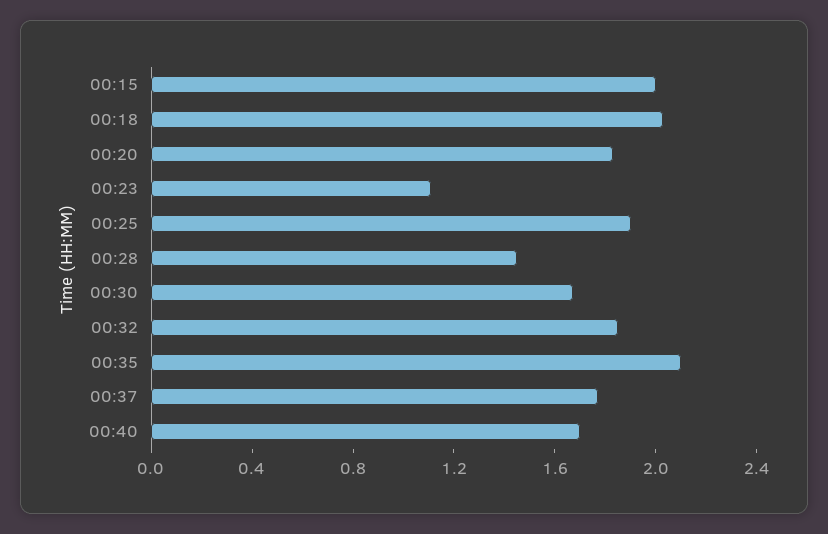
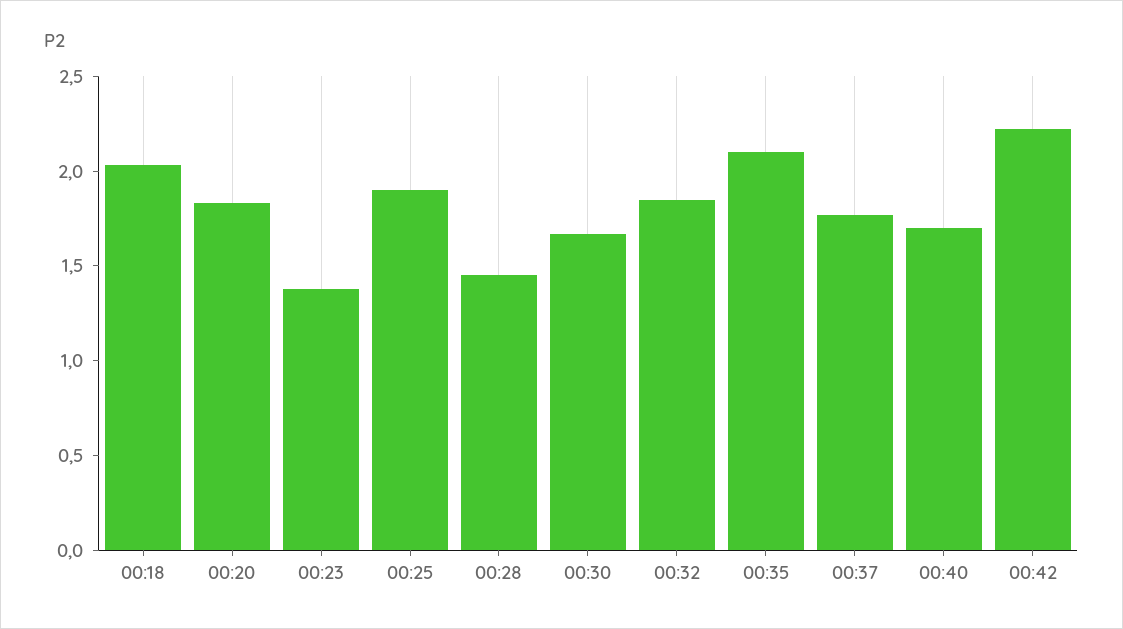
00:15: 2 -> none
00:23: 1.1 -> 1.4
00:42: none -> 2.2

